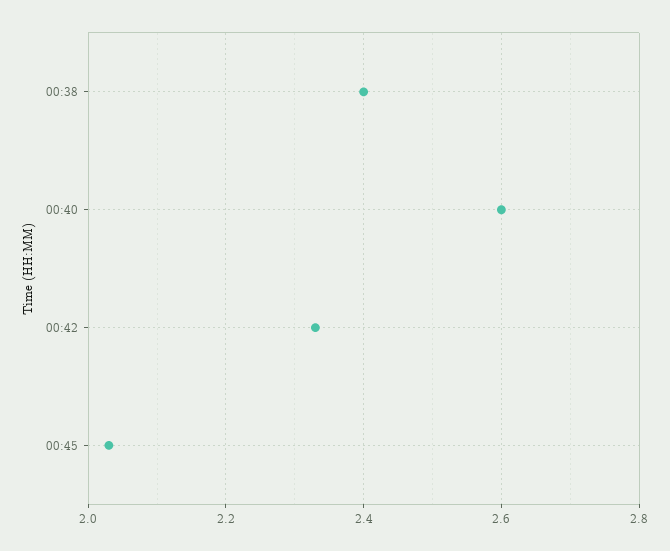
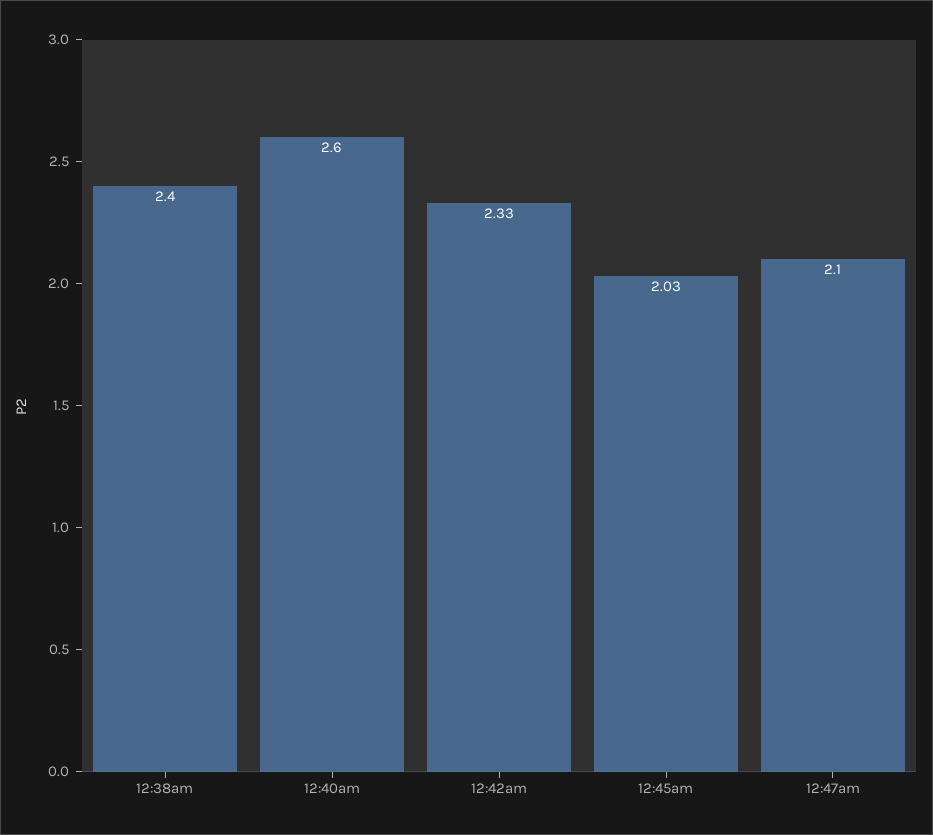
12:47am: none -> 2.1

